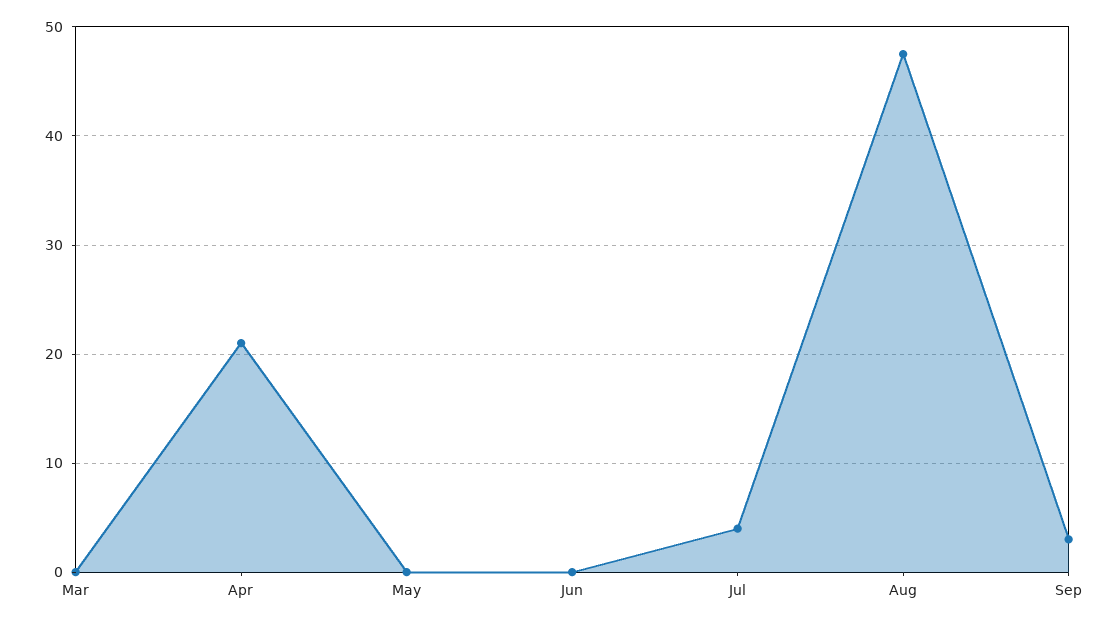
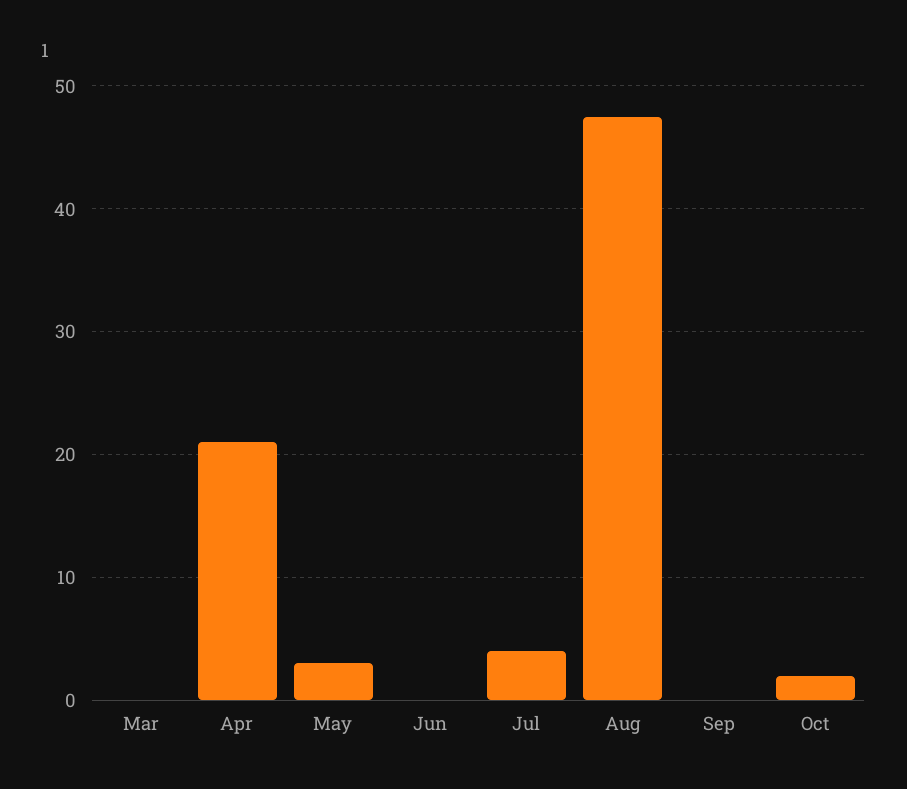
May: 0 -> 3
Sep: 3 -> 0
Oct: none -> 2

